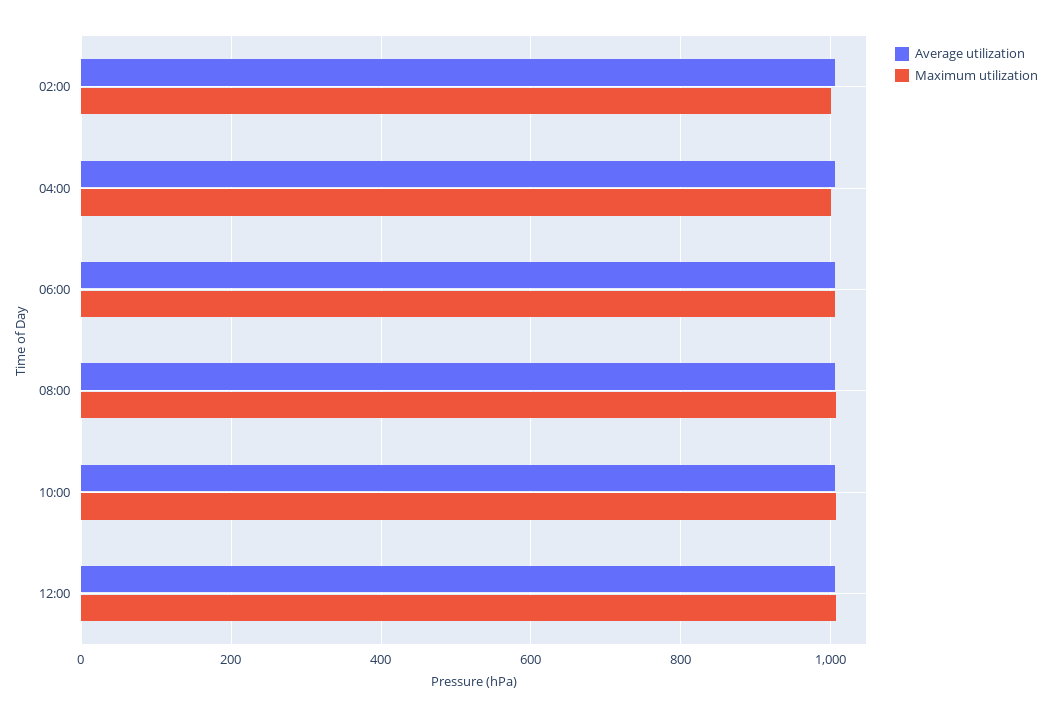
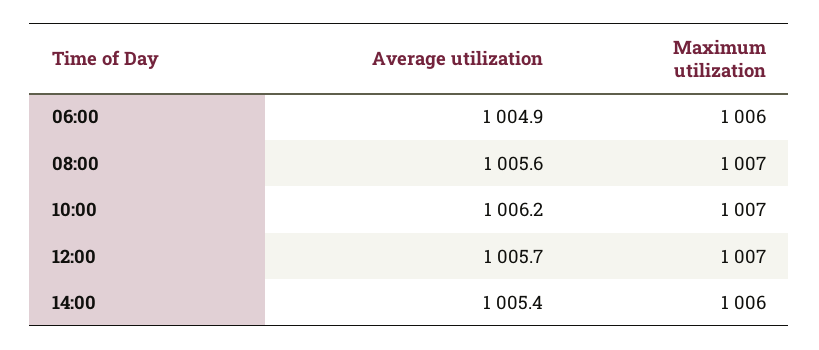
Average utilization, 02:00: 1000 -> none
Maximum utilization, 02:00: 1000 -> none
Average utilization, 04:00: 1000 -> none
Maximum utilization, 04:00: 1000 -> none
Average utilization, 14:00: none -> 1005.4
Maximum utilization, 14:00: none -> 1006

